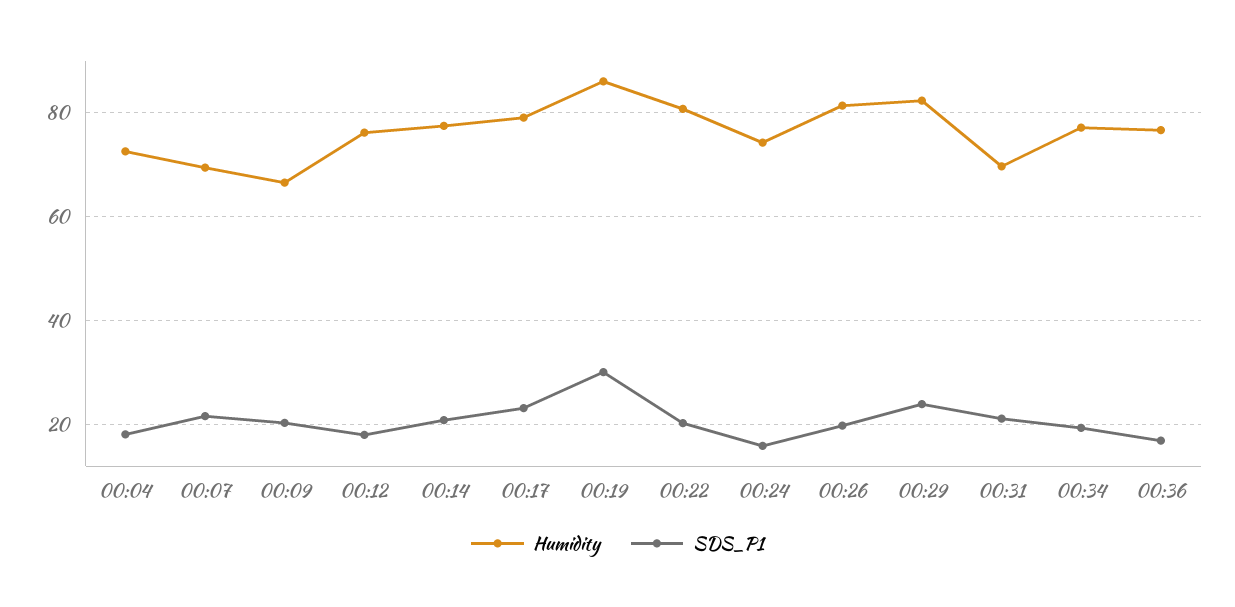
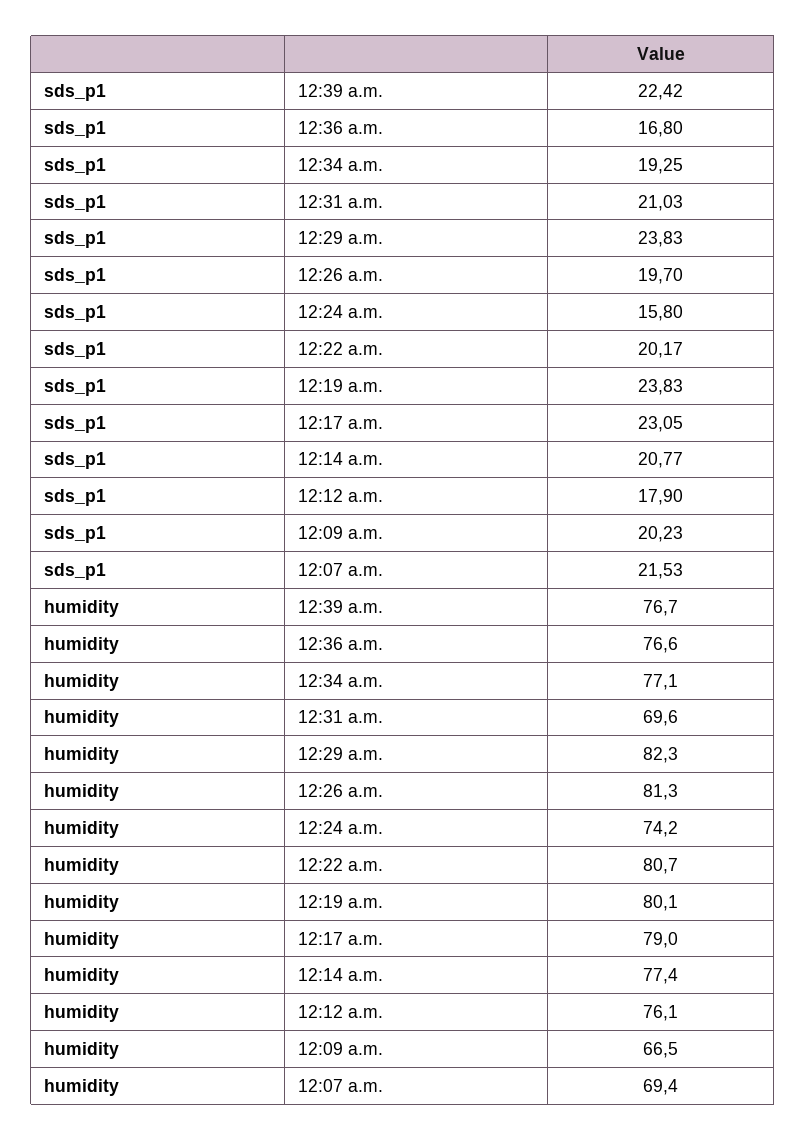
Humidity, 00:04: 72 -> none
SDS_P1, 00:04: 18 -> none
Humidity, 00:19: 86 -> 80.1
SDS_P1, 00:19: 30 -> 23.83
SDS_P1, 12:39 a.m.: none -> 22.42
Humidity, 12:39 a.m.: none -> 76.7

